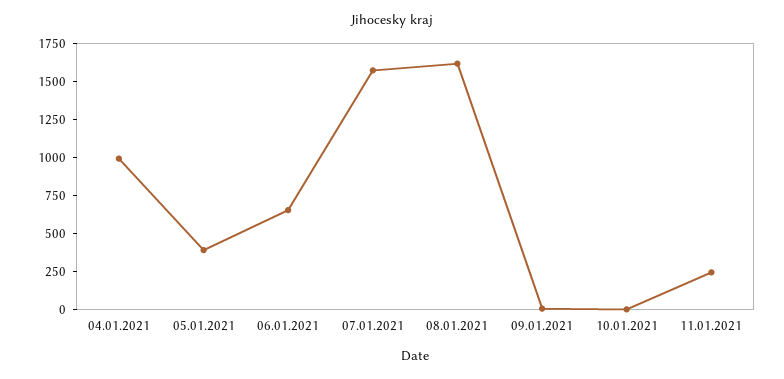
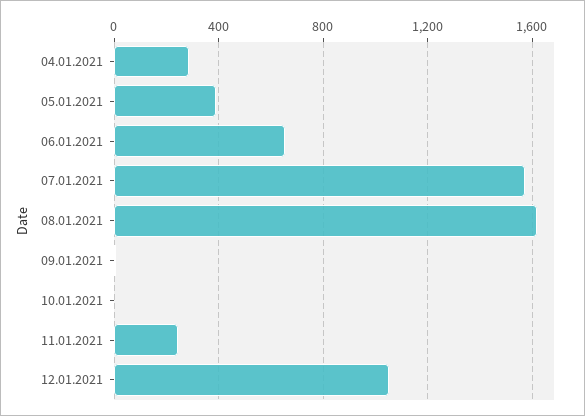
04.01.2021: 1000 -> 300
12.01.2021: none -> 1050

